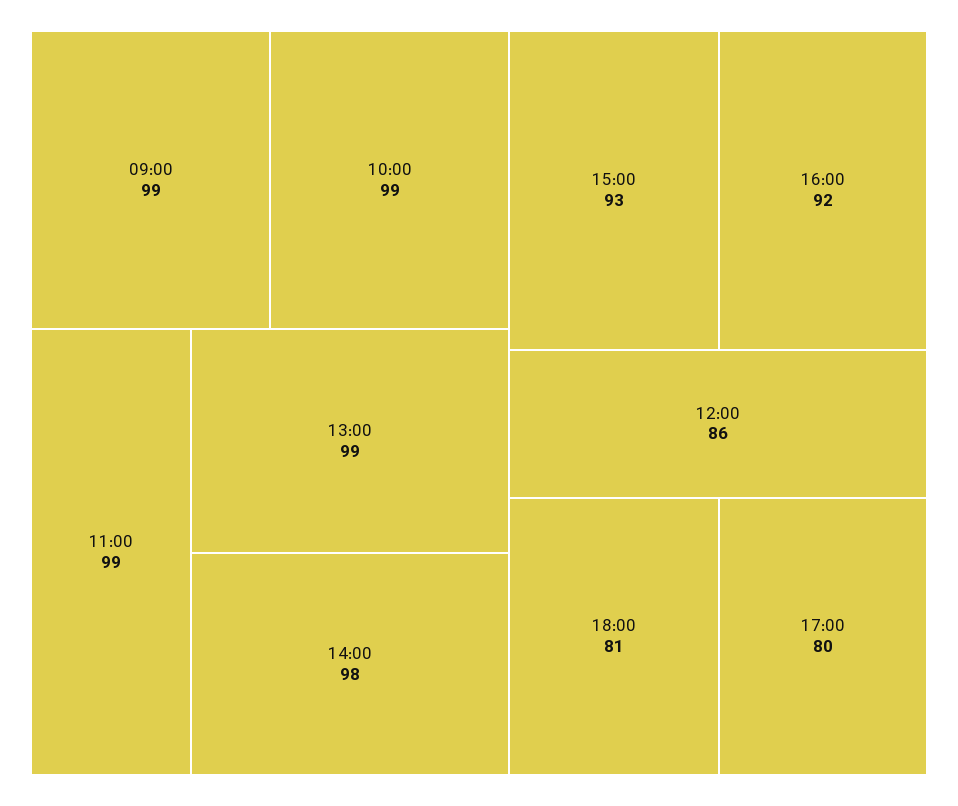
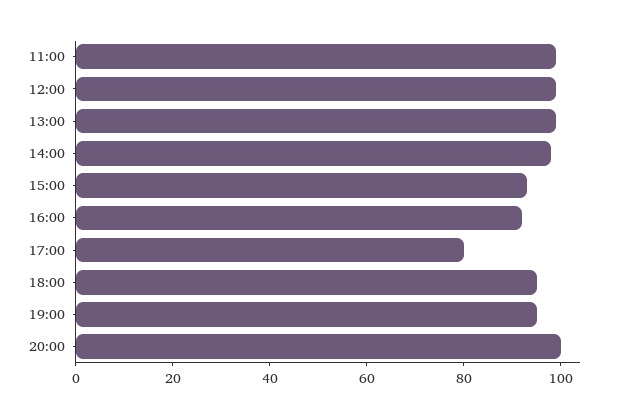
09:00: 99 -> none
10:00: 99 -> none
12:00: 86 -> 100
18:00: 81 -> 95
19:00: none -> 95
20:00: none -> 100

